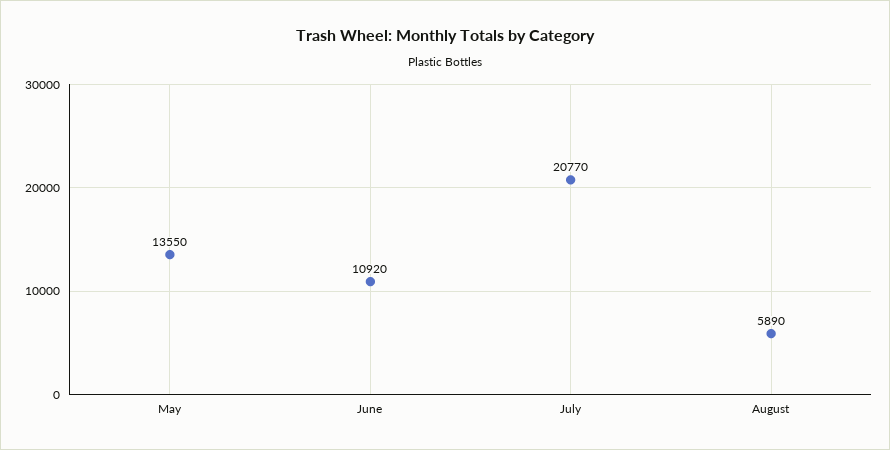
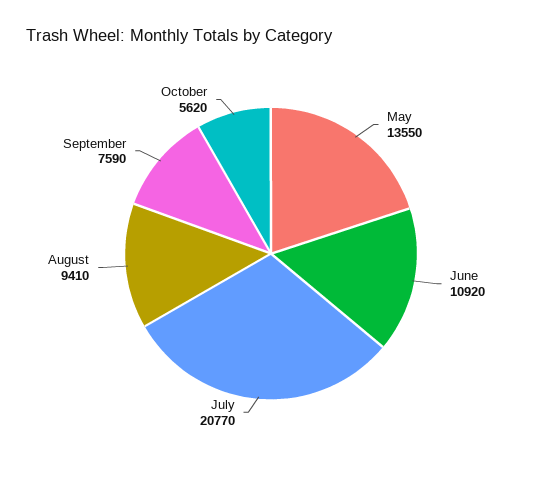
August: 5890 -> 9410
September: none -> 7590
October: none -> 5620

